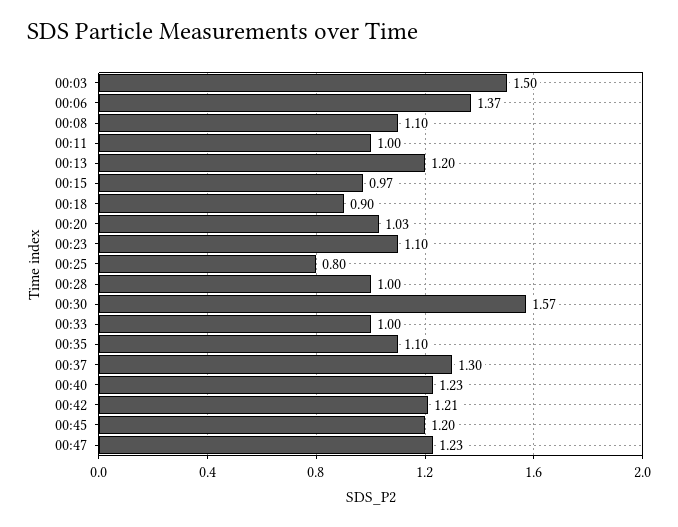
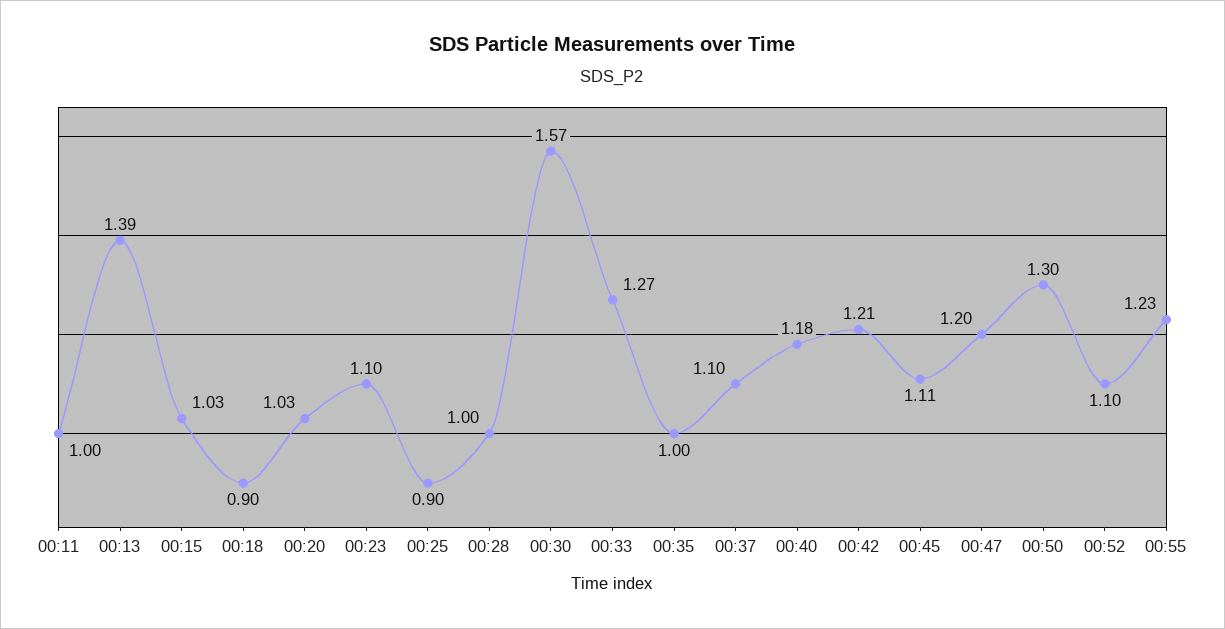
00:03: 1.5 -> none
00:06: 1.37 -> none
00:08: 1.1 -> none
00:13: 1.2 -> 1.39
00:15: 0.97 -> 1.03
00:25: 0.8 -> 0.9
00:33: 1 -> 1.27
00:35: 1.1 -> 1
00:37: 1.3 -> 1.1
00:40: 1.23 -> 1.18
00:45: 1.2 -> 1.11
00:47: 1.23 -> 1.2
00:50: none -> 1.3
00:52: none -> 1.1
00:55: none -> 1.23

